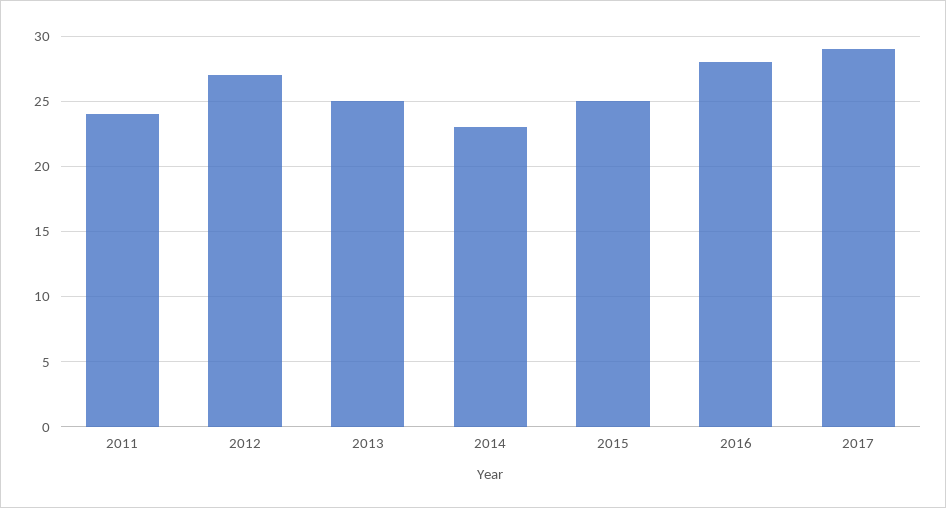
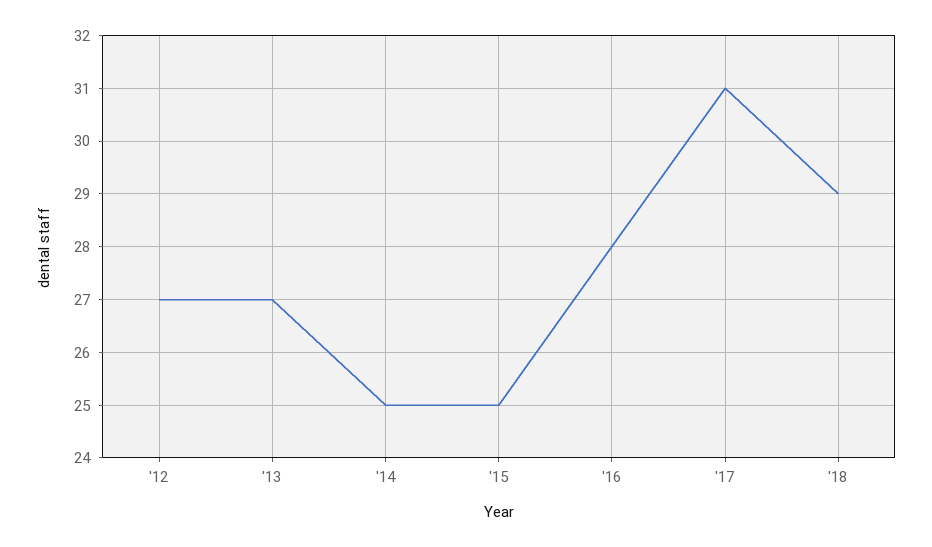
2011: 24 -> none
2013: 25 -> 27
2014: 23 -> 25
2017: 29 -> 31
'18: none -> 29

